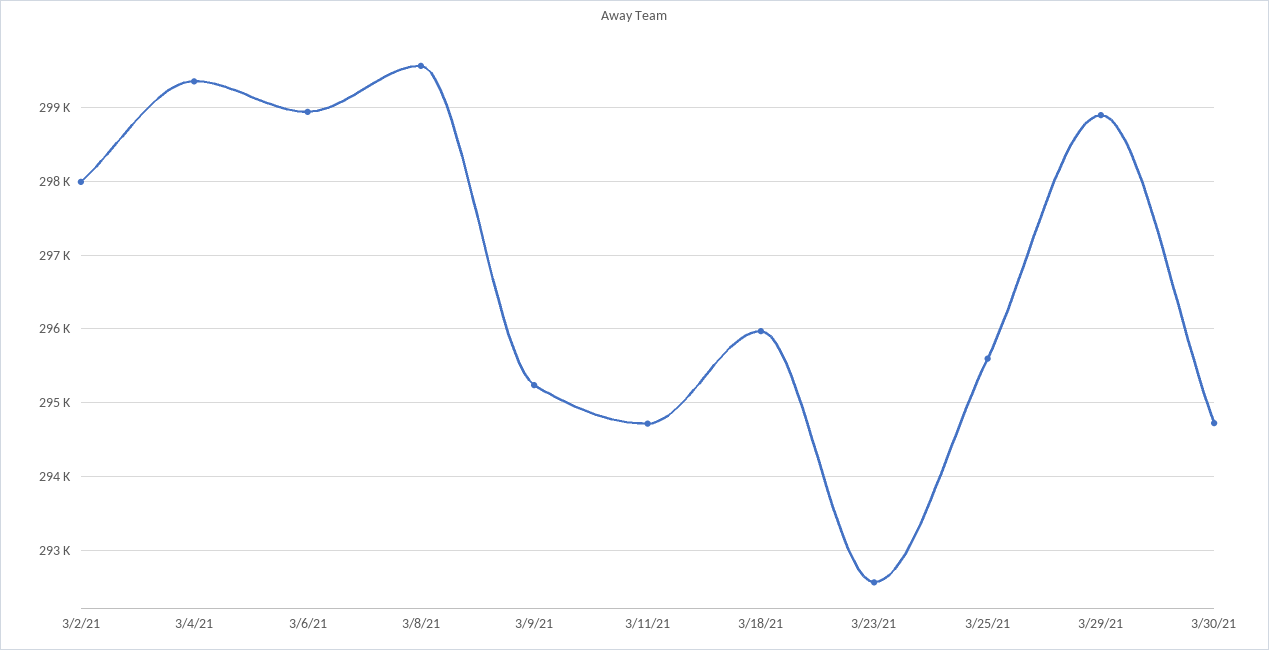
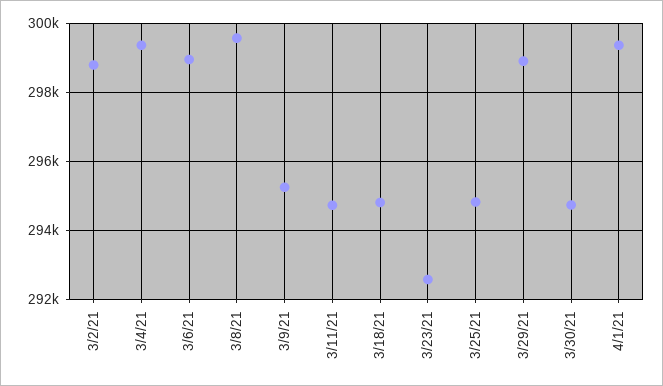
3/2/21: 298000 -> 298800
3/18/21: 296000 -> 294800
3/25/21: 295600 -> 294800
4/1/21: none -> 299400

